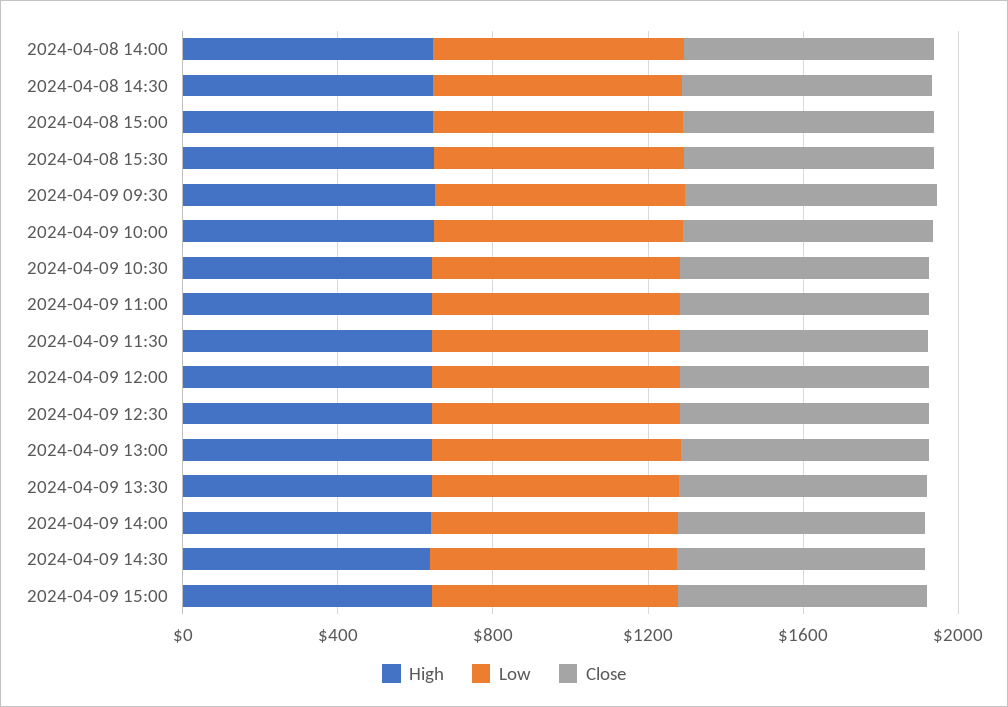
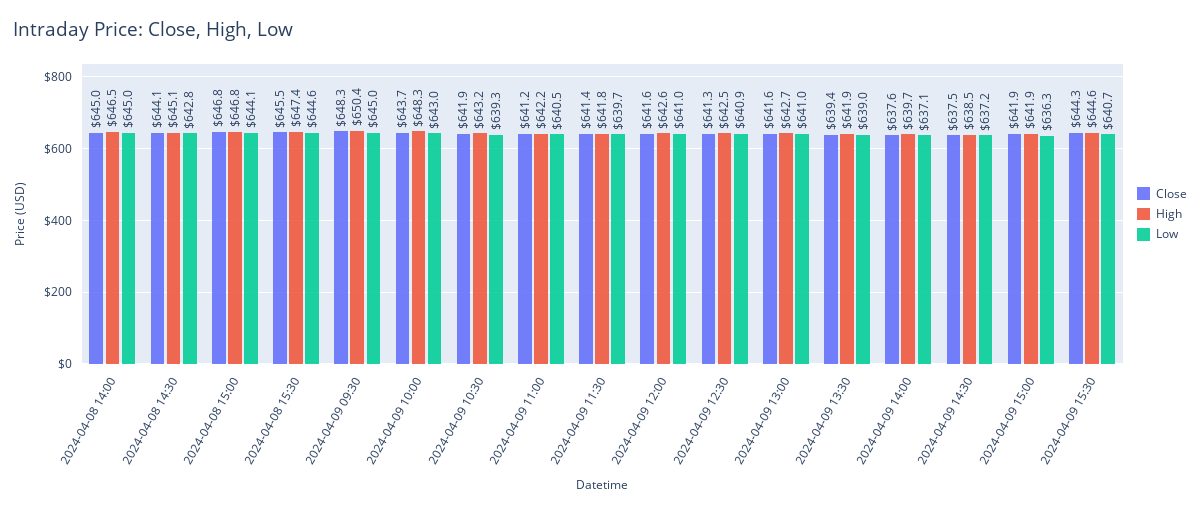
Close, 2024-04-09 15:30: none -> 644.3
High, 2024-04-09 15:30: none -> 644.6
Low, 2024-04-09 15:30: none -> 640.7

